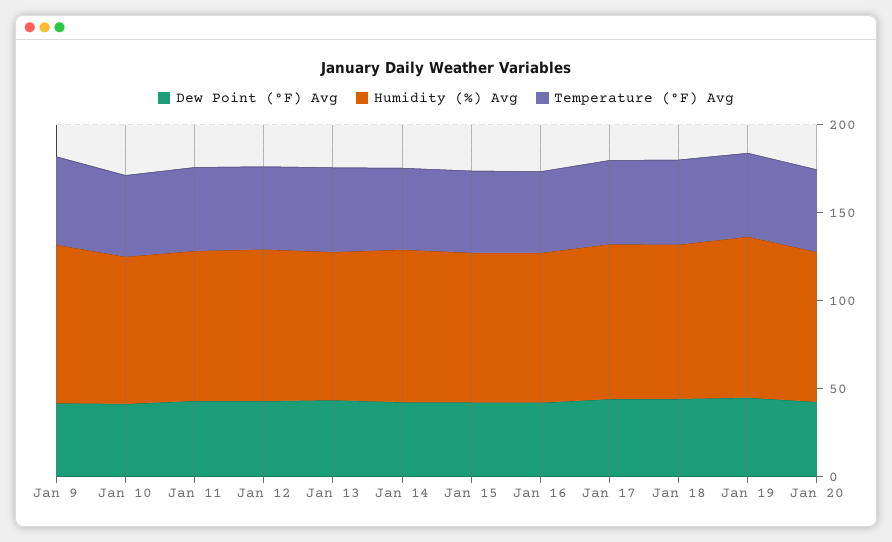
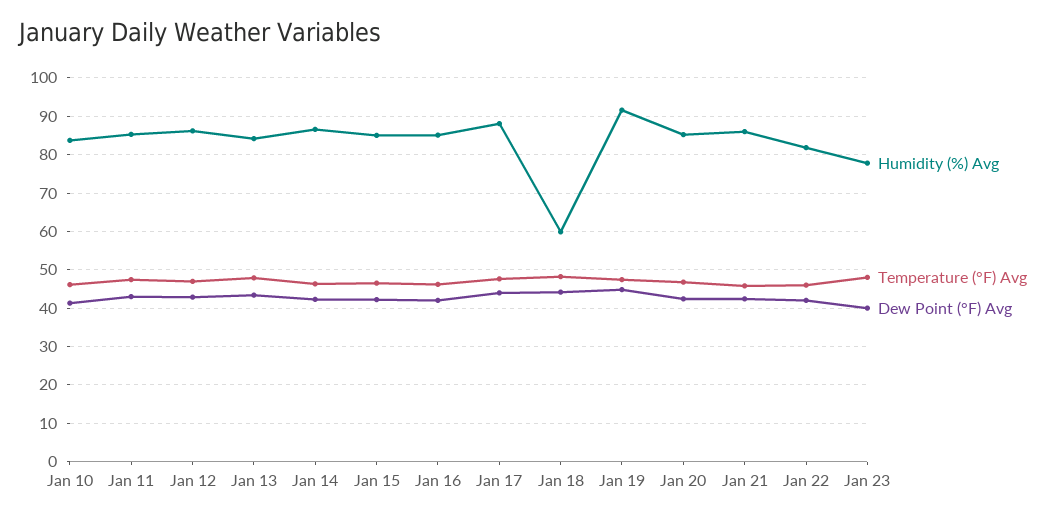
Dew Point (°F) Avg, Jan 9: 40 -> none
Humidity (%) Avg, Jan 9: 90 -> none
Temperature (°F) Avg, Jan 9: 50 -> none
Humidity (%) Avg, Jan 18: 90 -> 60
Humidity (%) Avg, Jan 21: none -> 86
Temperature (°F) Avg, Jan 21: none -> 46
Dew Point (°F) Avg, Jan 21: none -> 42
Humidity (%) Avg, Jan 22: none -> 82
Temperature (°F) Avg, Jan 22: none -> 46
Dew Point (°F) Avg, Jan 22: none -> 42
Humidity (%) Avg, Jan 23: none -> 78
Temperature (°F) Avg, Jan 23: none -> 48
Dew Point (°F) Avg, Jan 23: none -> 40

